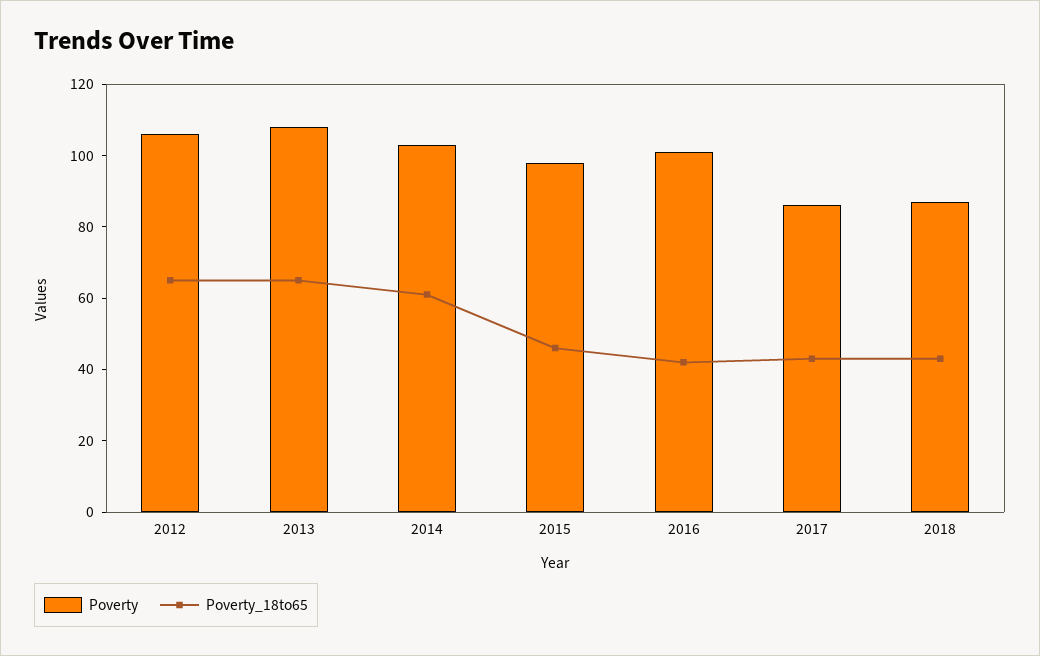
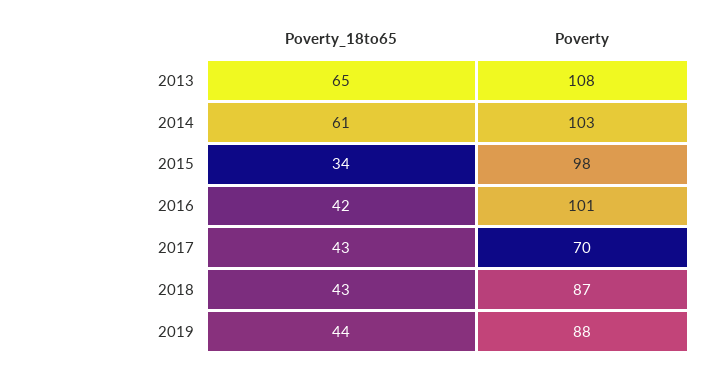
Poverty, 2012: 105 -> none
Poverty_18to65, 2012: 65 -> none
Poverty_18to65, 2015: 45 -> 34
Poverty, 2017: 85 -> 70
Poverty_18to65, 2019: none -> 44
Poverty, 2019: none -> 88

